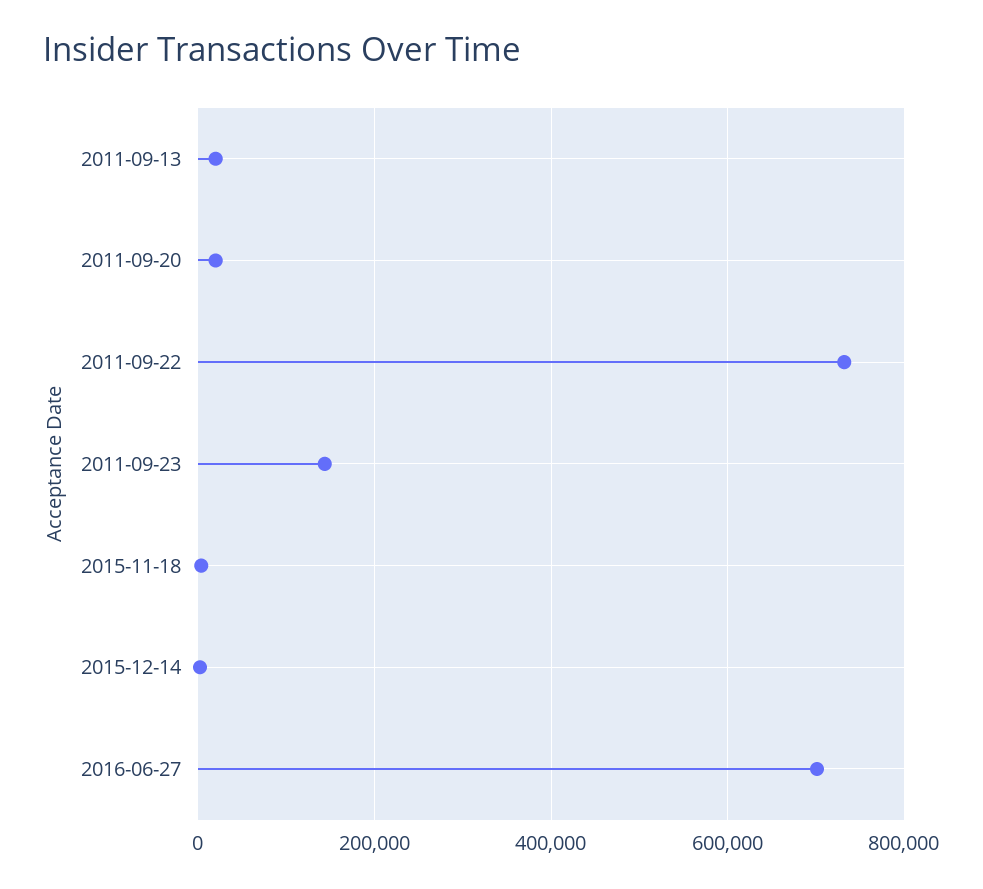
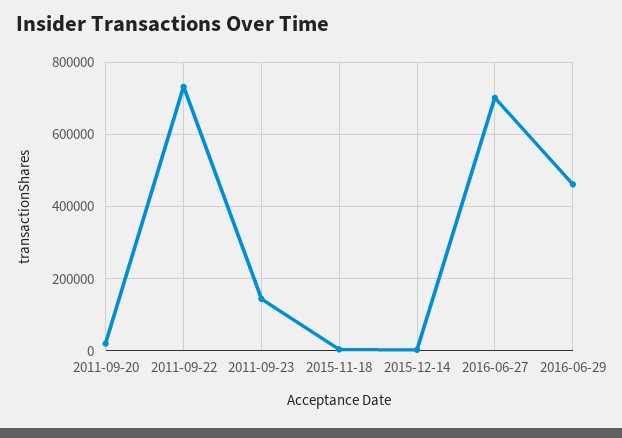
2011-09-13: 20000 -> none
2016-06-29: none -> 460000

